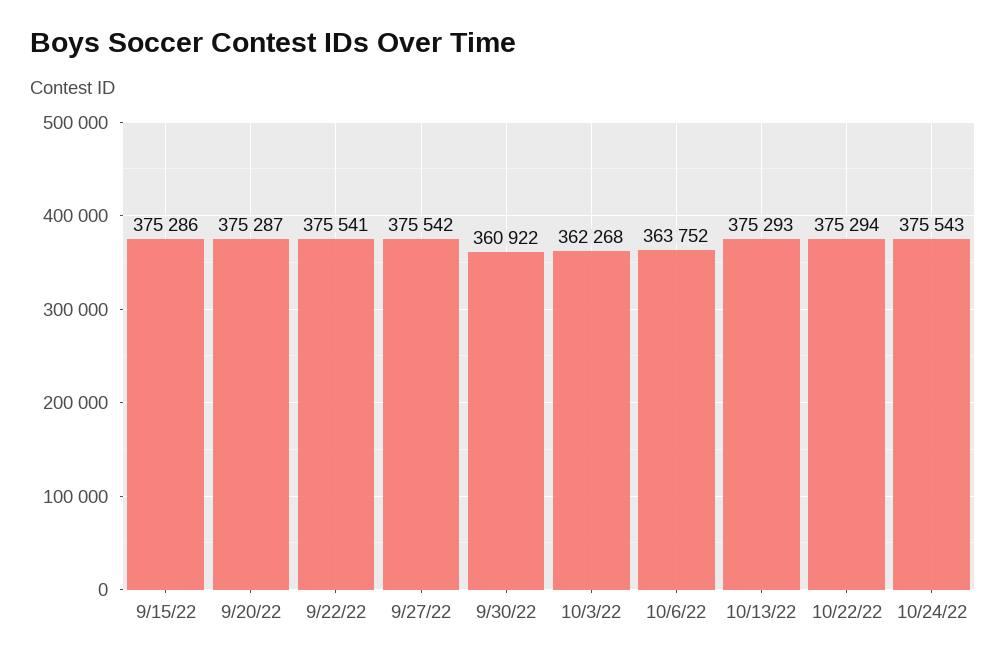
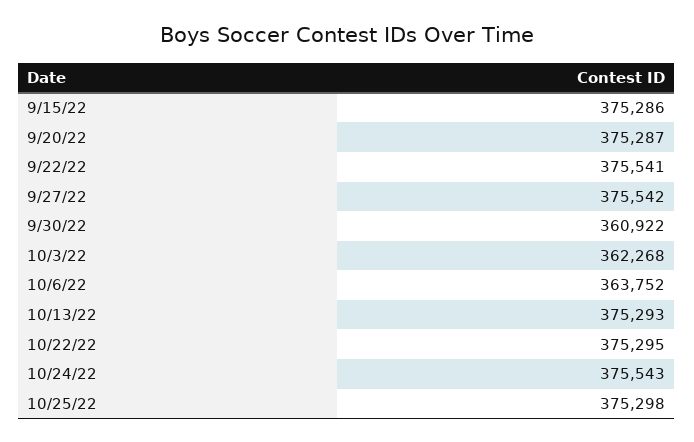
10/22/22: 375294 -> 375295
10/25/22: none -> 375298

